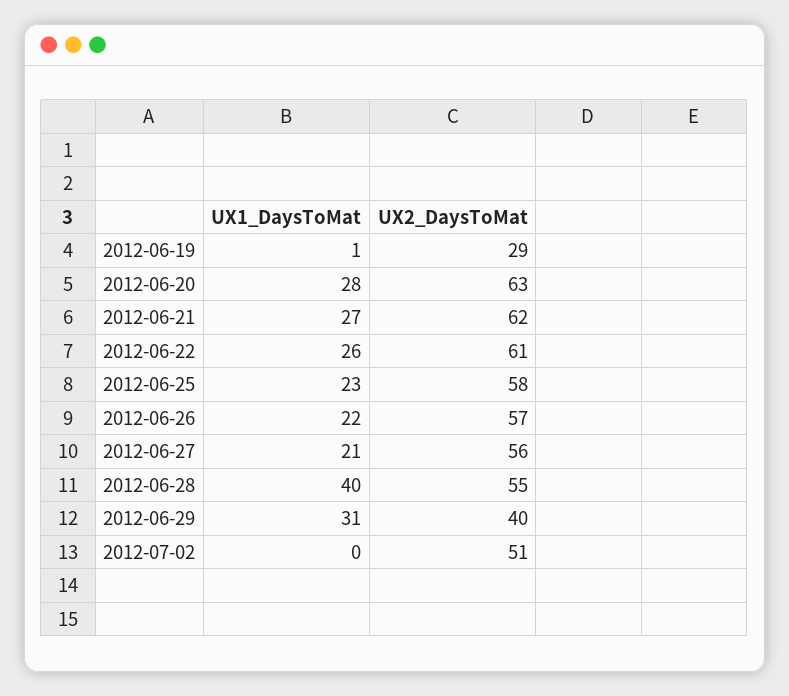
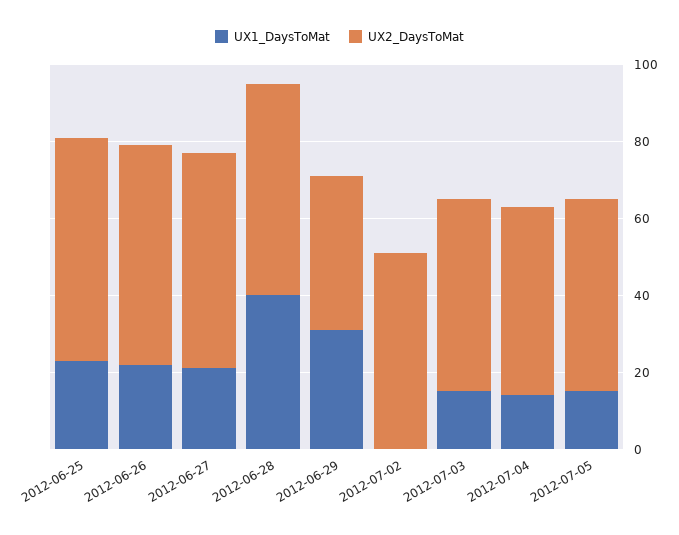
UX1_DaysToMat, 2012-06-19: 1 -> none
UX2_DaysToMat, 2012-06-19: 29 -> none
UX1_DaysToMat, 2012-06-20: 28 -> none
UX2_DaysToMat, 2012-06-20: 63 -> none
UX1_DaysToMat, 2012-06-21: 27 -> none
UX2_DaysToMat, 2012-06-21: 62 -> none
UX1_DaysToMat, 2012-06-22: 26 -> none
UX2_DaysToMat, 2012-06-22: 61 -> none
UX1_DaysToMat, 2012-07-03: none -> 15
UX2_DaysToMat, 2012-07-03: none -> 50
UX1_DaysToMat, 2012-07-04: none -> 15
UX2_DaysToMat, 2012-07-04: none -> 50
UX1_DaysToMat, 2012-07-05: none -> 15
UX2_DaysToMat, 2012-07-05: none -> 50

